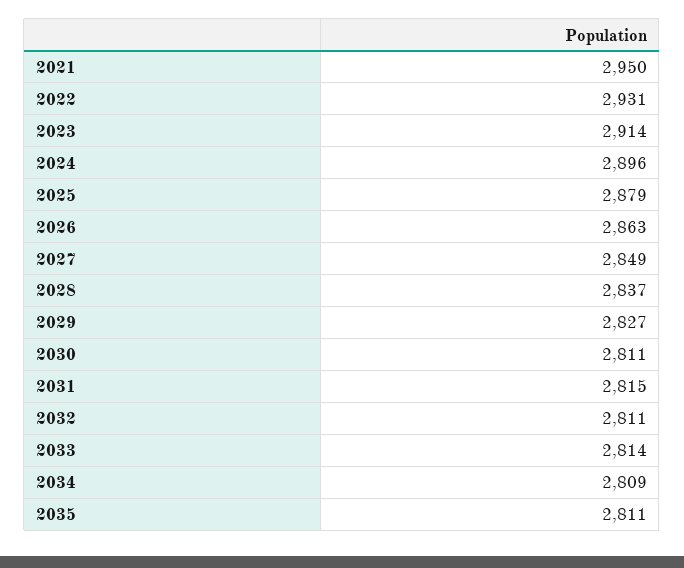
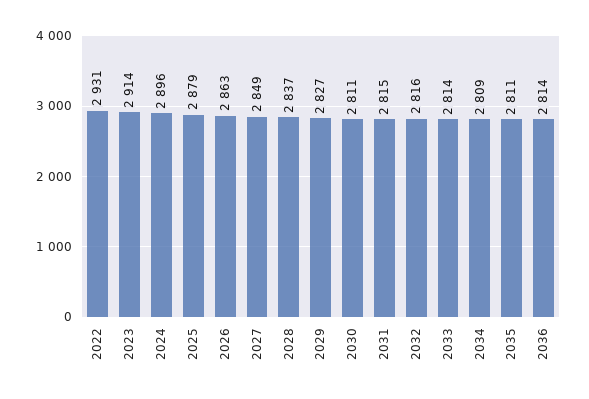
2021: 2950 -> none
2032: 2811 -> 2816
2036: none -> 2814

